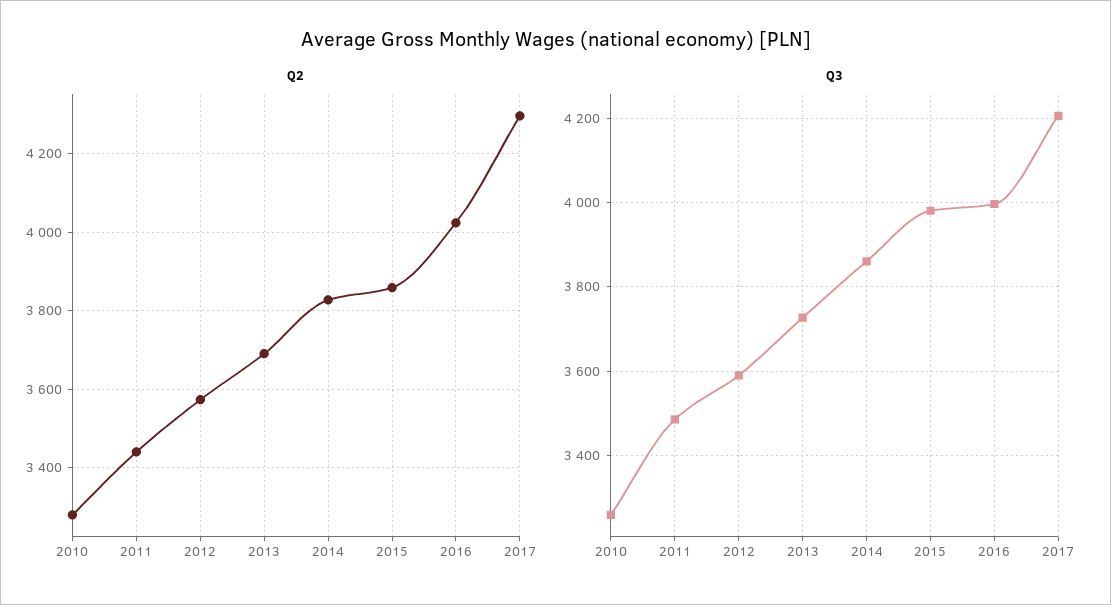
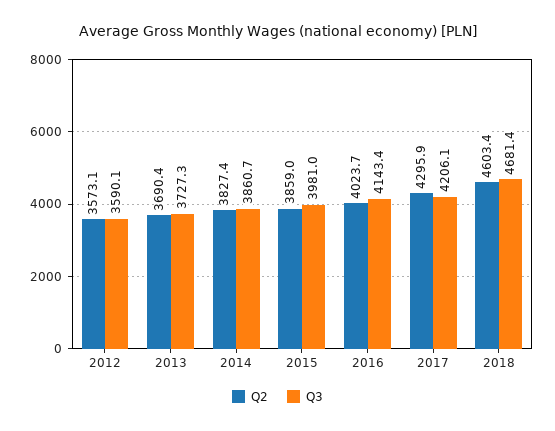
Q2, 2010: 3280 -> none
Q2, 2011: 3440 -> none
Q3, 2010: 3260 -> none
Q3, 2011: 3480 -> none
Q3, 2016: 4000 -> 4143.4
Q2, 2018: none -> 4603.4
Q3, 2018: none -> 4681.4

